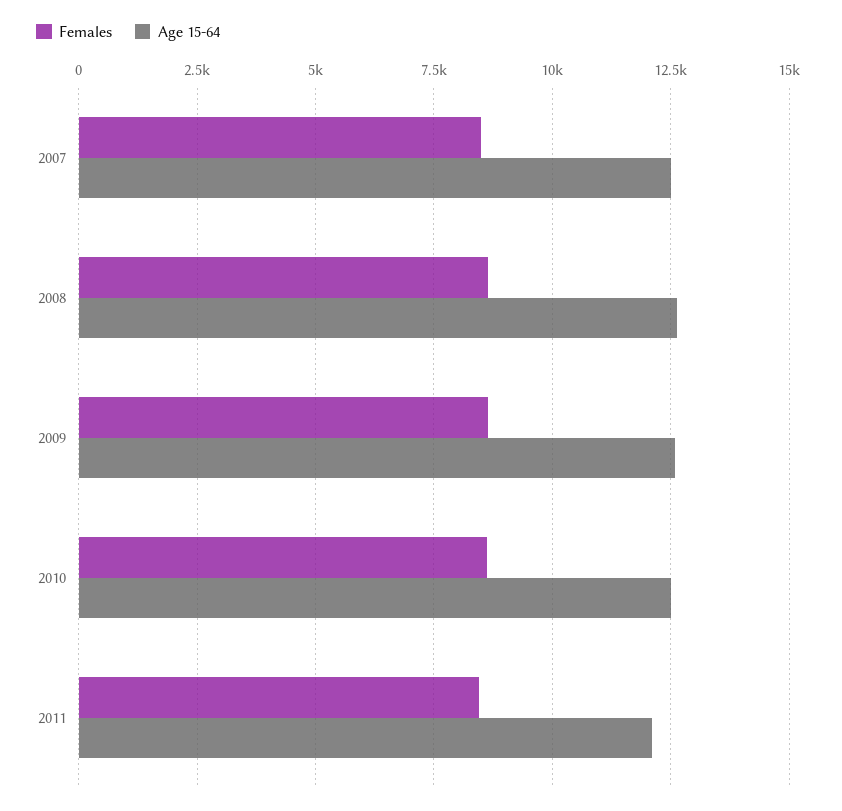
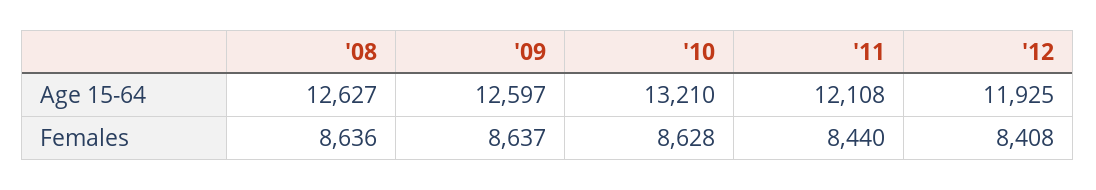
Females, 2007: 8500 -> none
Age 15-64, 2007: 12500 -> none
Age 15-64, 2010: 12500 -> 13210
Age 15-64, '12: none -> 11925
Females, '12: none -> 8408

